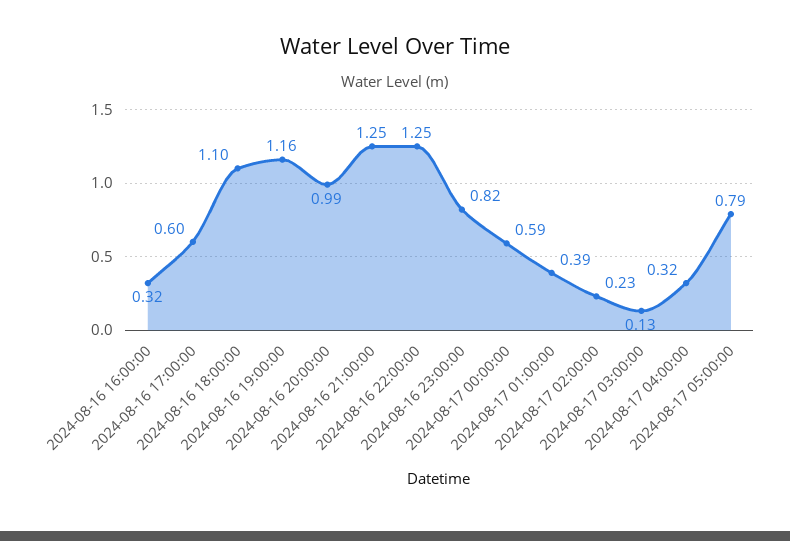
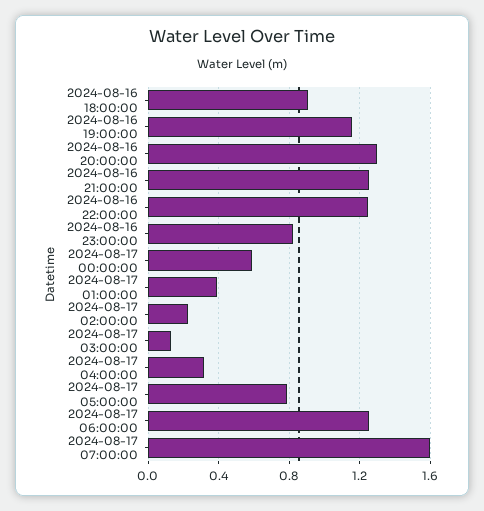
2024-08-16 16:00:00: 0.32 -> none
2024-08-16 17:00:00: 0.6 -> none
2024-08-16 18:00:00: 1.1 -> 0.9
2024-08-16 20:00:00: 0.99 -> 1.3
2024-08-17 06:00:00: none -> 1.25
2024-08-17 07:00:00: none -> 1.6

